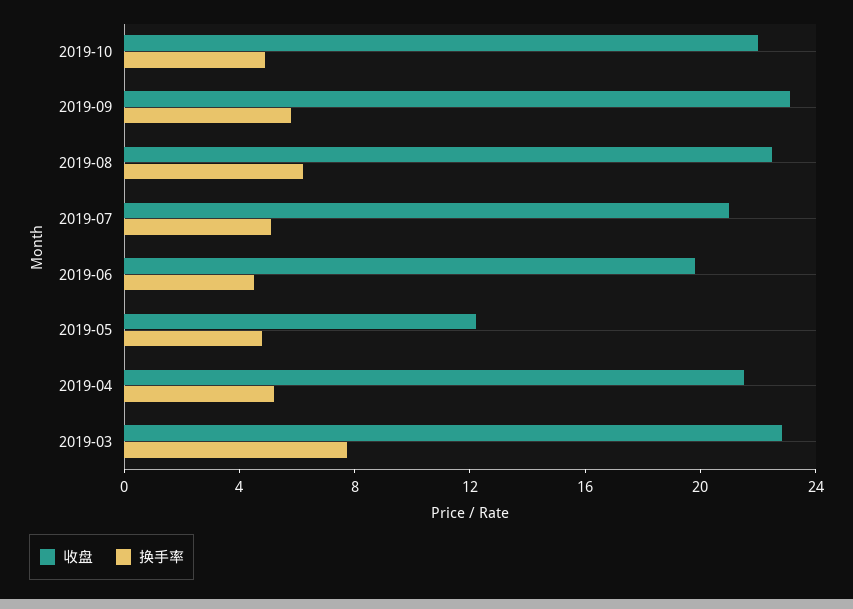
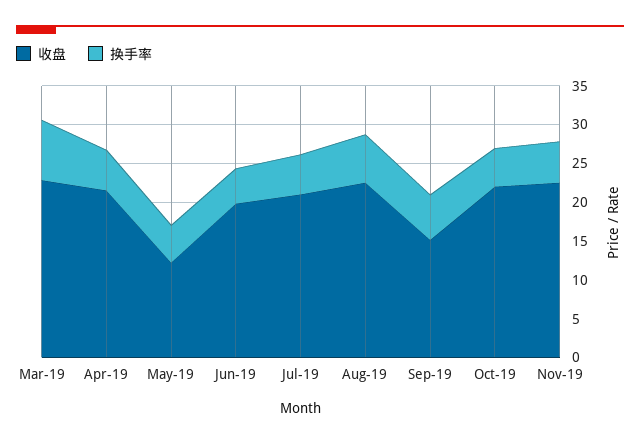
收盘, 2019-09: 23 -> 15
收盘, Nov-19: none -> 22.5
换手率, Nov-19: none -> 5

